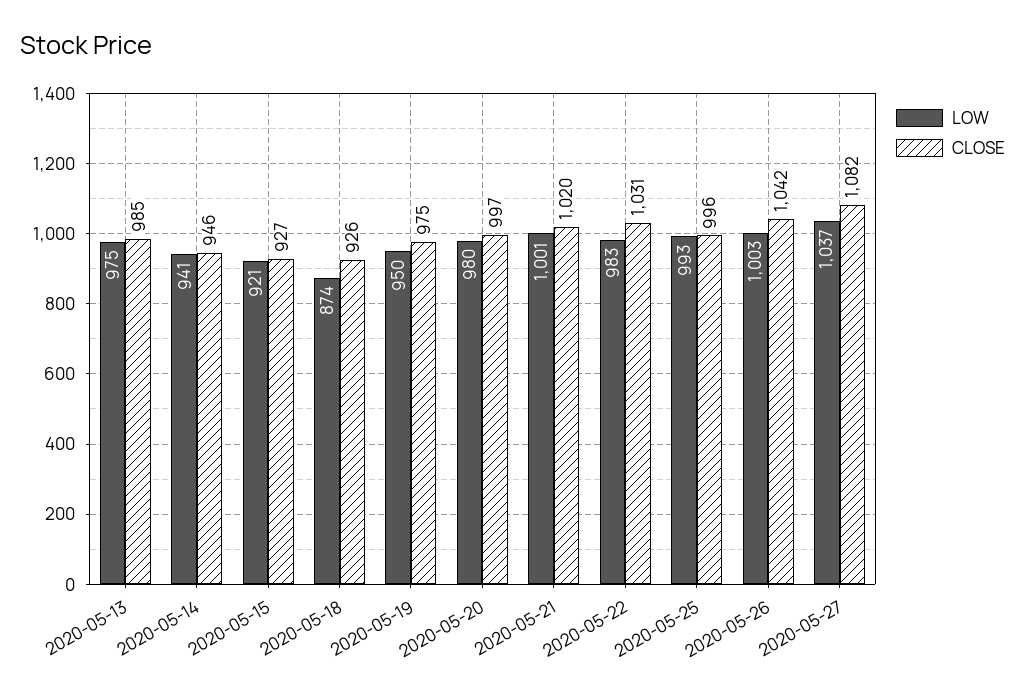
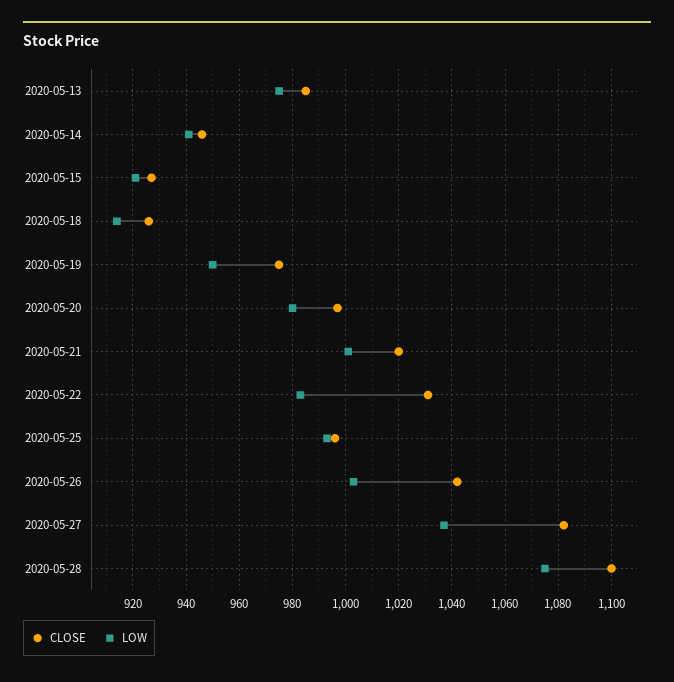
LOW, 2020-05-18: 874 -> 915
CLOSE, 2020-05-28: none -> 1100
LOW, 2020-05-28: none -> 1075

